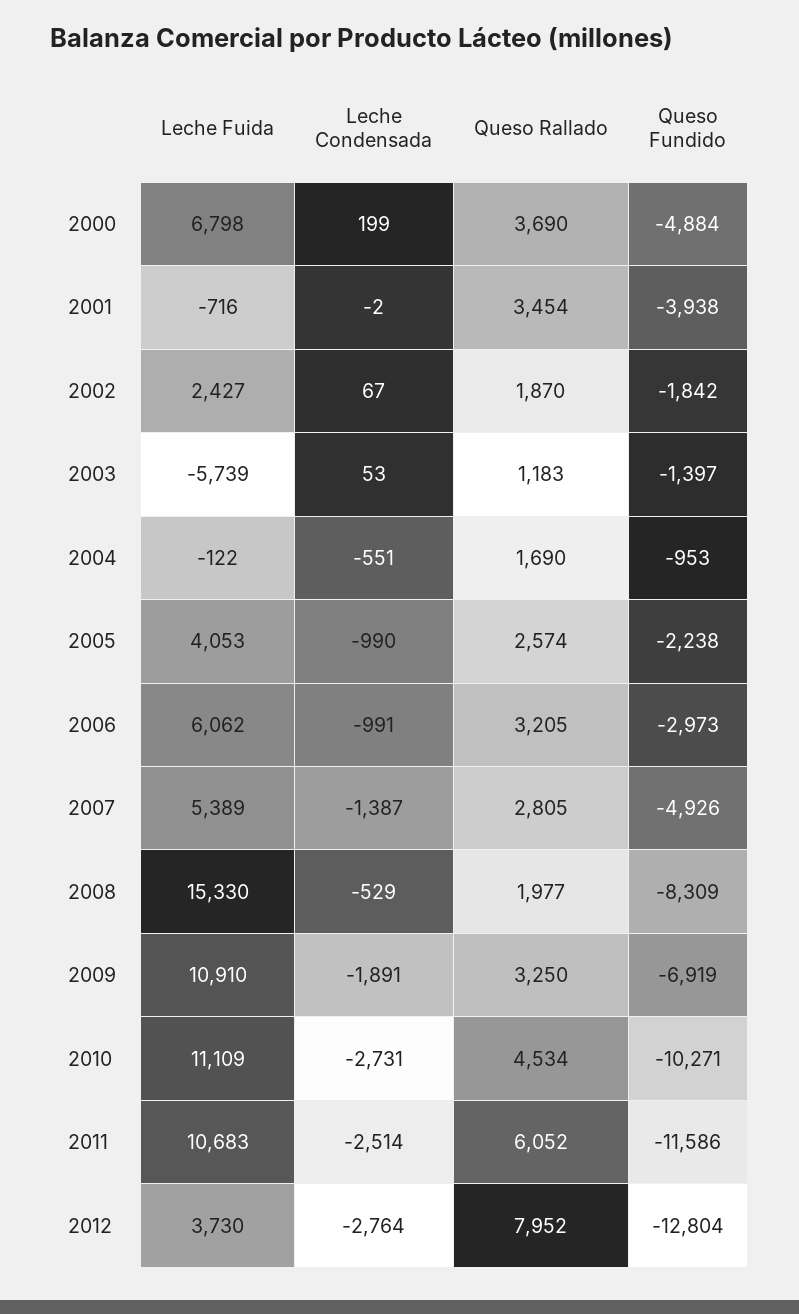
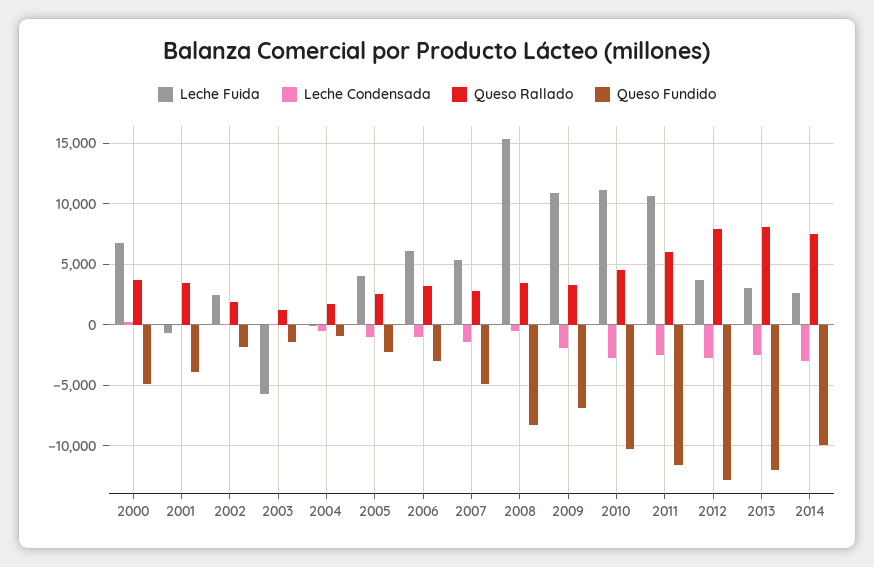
Queso Rallado, 2008: 1977 -> 3500
Leche Fuida, 2013: none -> 3000
Leche Condensada, 2013: none -> -2500
Queso Rallado, 2013: none -> 8000
Queso Fundido, 2013: none -> -12000
Leche Fuida, 2014: none -> 2500
Leche Condensada, 2014: none -> -3000
Queso Rallado, 2014: none -> 7500
Queso Fundido, 2014: none -> -10000

